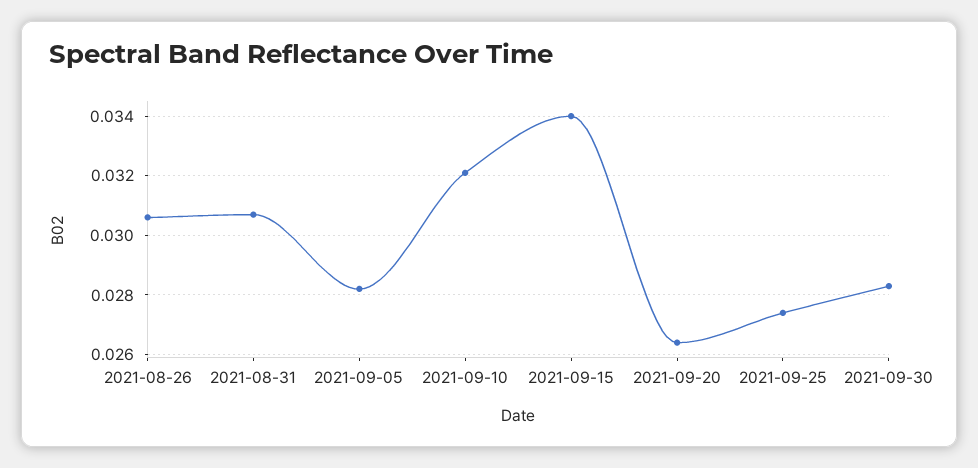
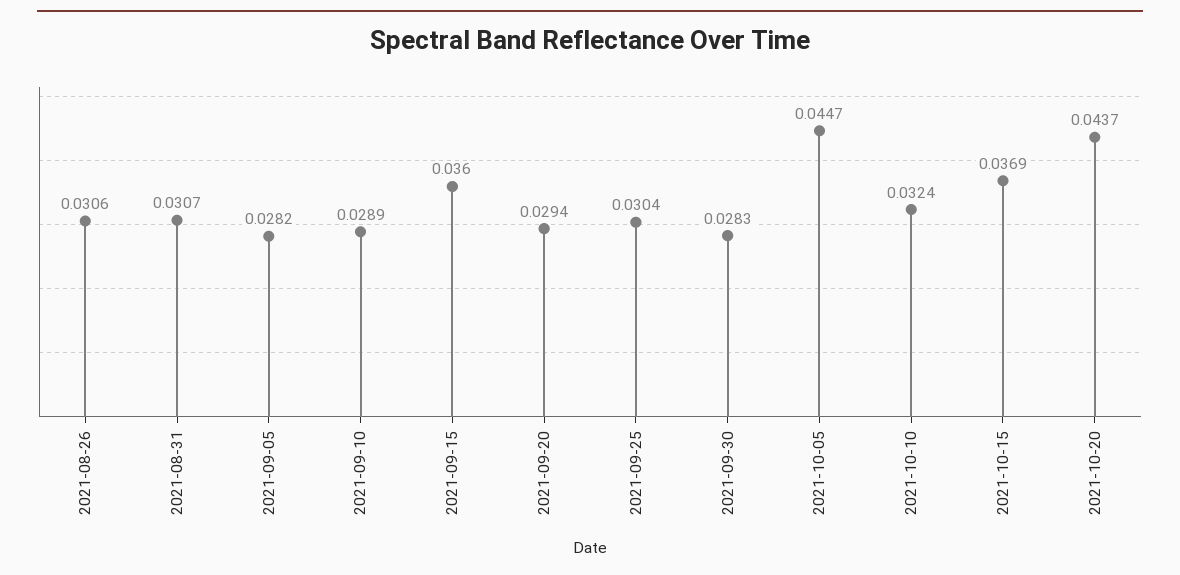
2021-09-10: 0.032 -> 0.0289
2021-09-15: 0.034 -> 0.036
2021-09-20: 0.0265 -> 0.0294
2021-09-25: 0.0275 -> 0.0304
2021-10-05: none -> 0.0447
2021-10-10: none -> 0.0324
2021-10-15: none -> 0.0369
2021-10-20: none -> 0.0437

